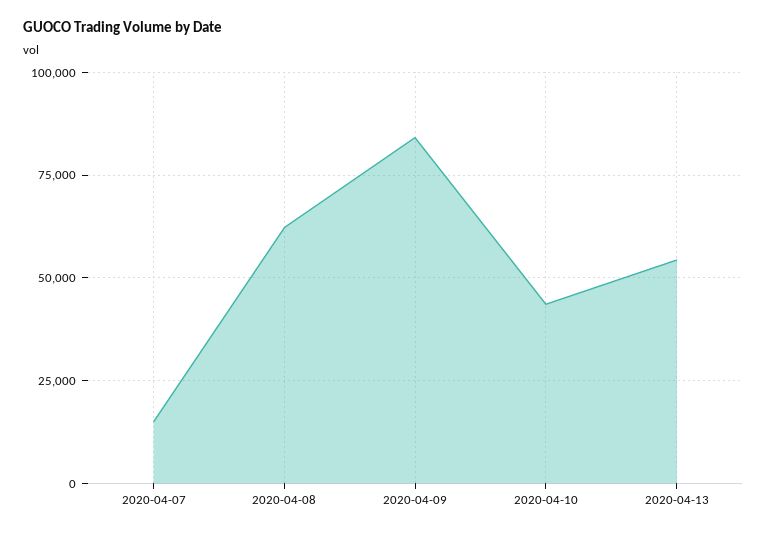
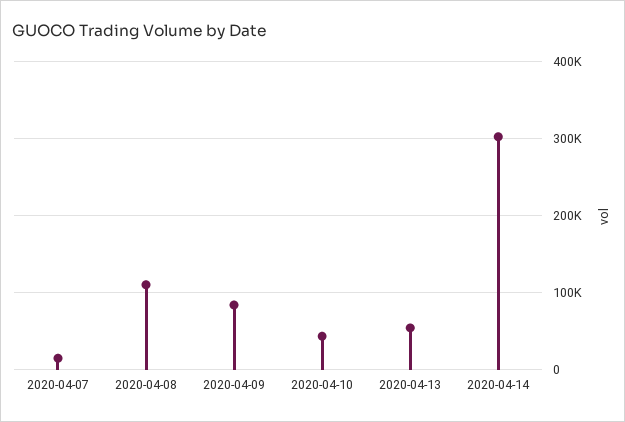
2020-04-08: 62500 -> 110000
2020-04-14: none -> 300000

